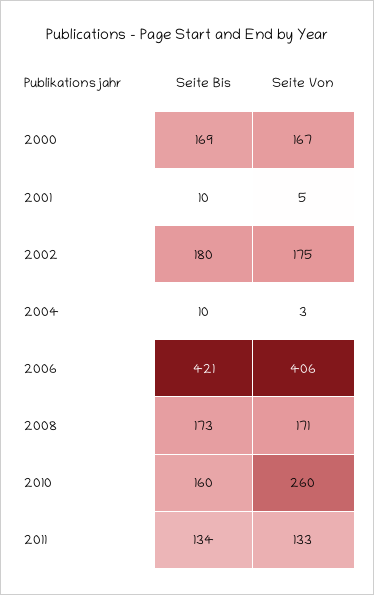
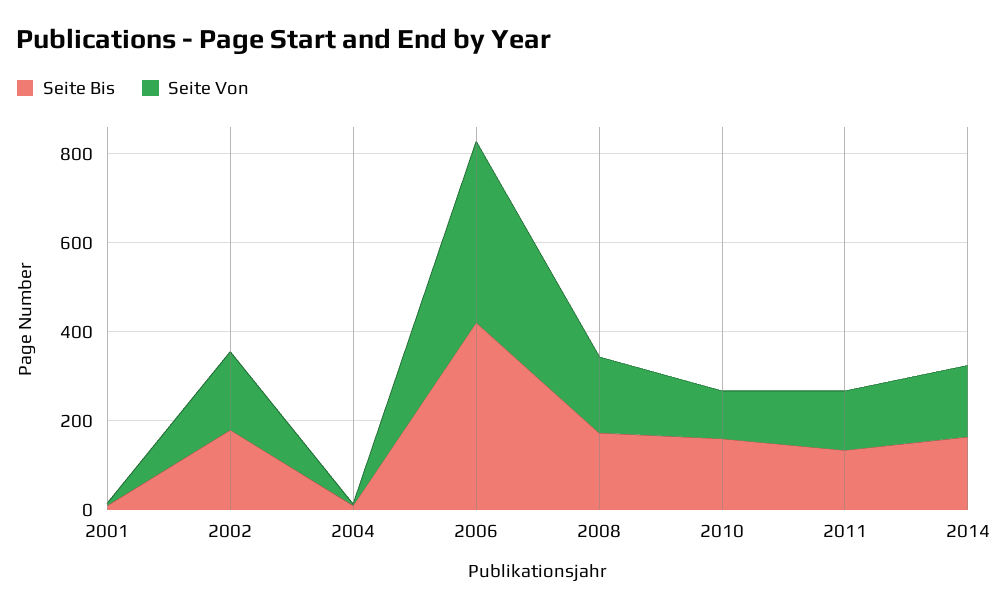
Seite Bis, 2000: 169 -> none
Seite Von, 2000: 167 -> none
Seite Von, 2010: 260 -> 100
Seite Bis, 2014: none -> 150
Seite Von, 2014: none -> 150

